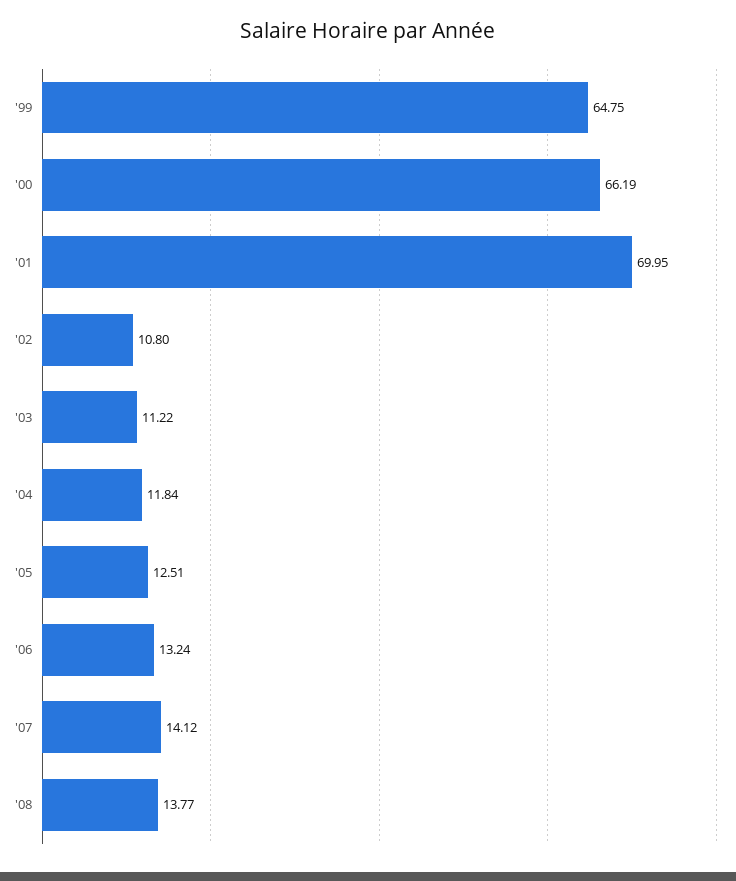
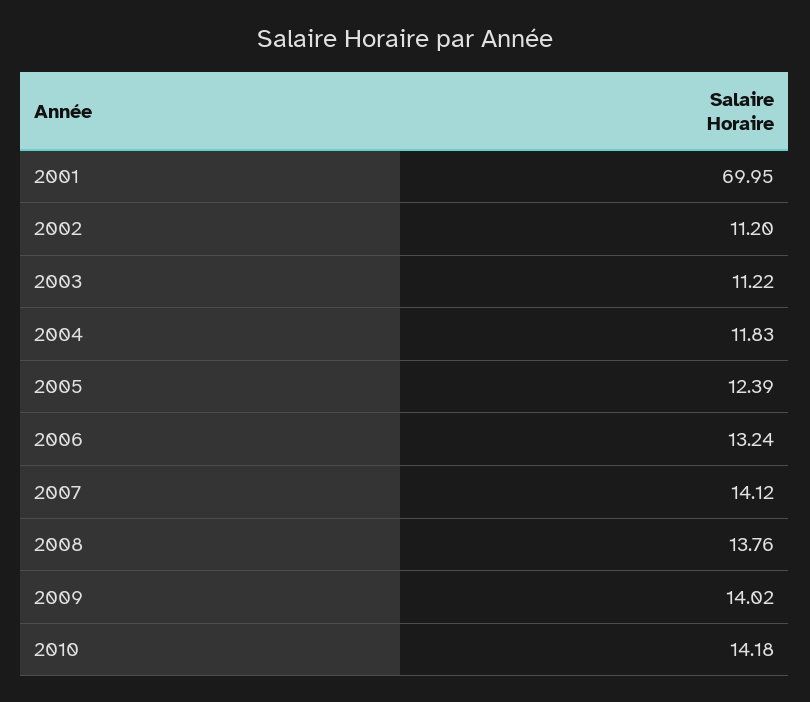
'99: 64.75 -> none
'00: 66.19 -> none
'02: 10.8 -> 11.2
'04: 11.84 -> 11.83
'05: 12.51 -> 12.39
'08: 13.77 -> 13.76
2009: none -> 14.02
2010: none -> 14.18

